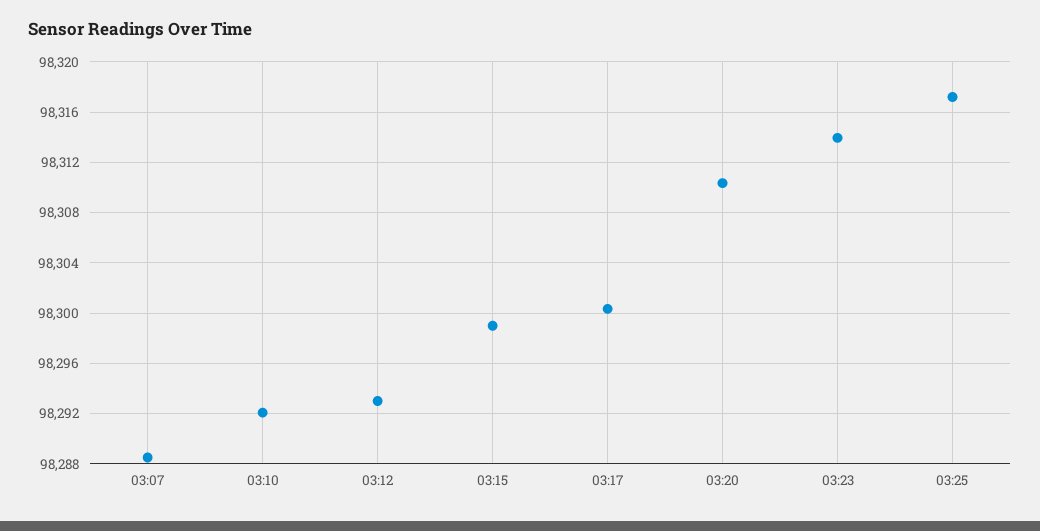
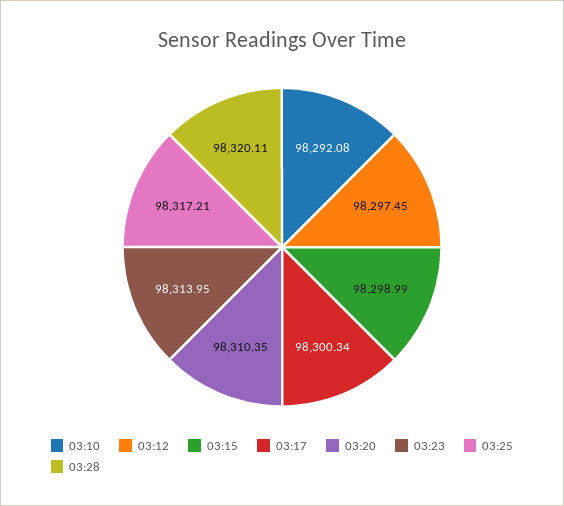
03:07: 98288.5 -> none
03:12: 98293 -> 98297.45
03:28: none -> 98320.11

